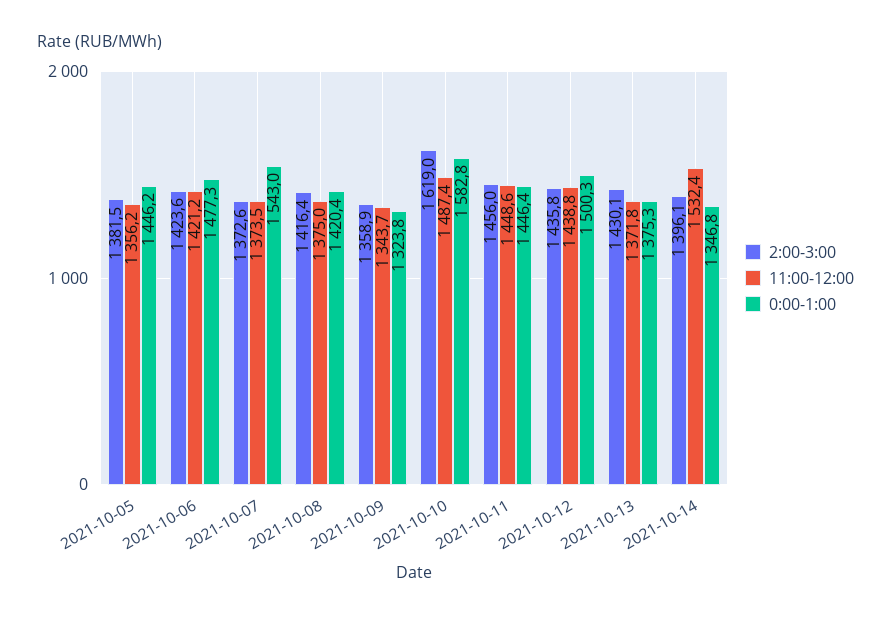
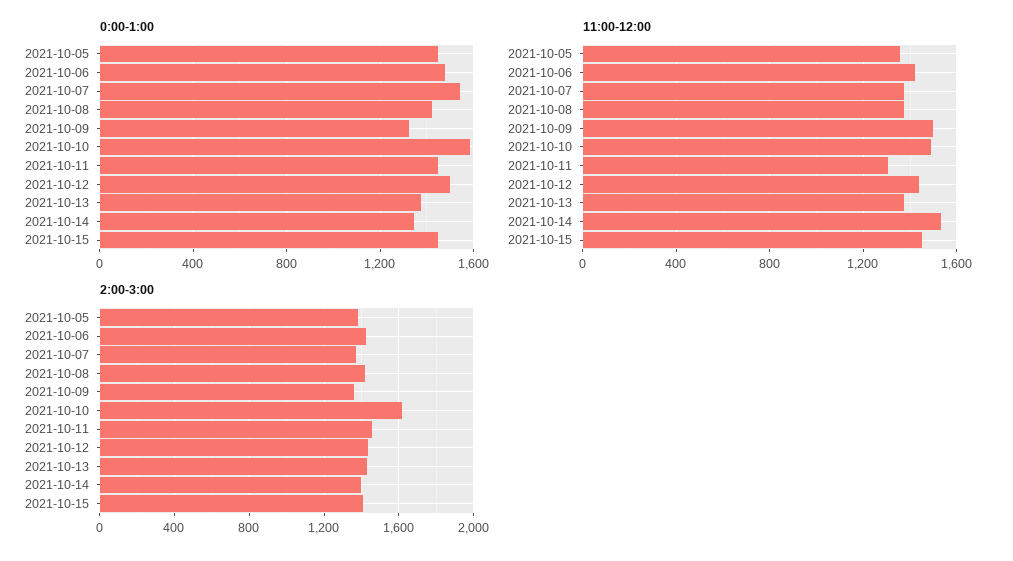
11:00-12:00, 2021-10-09: 1343.7 -> 1500
11:00-12:00, 2021-10-11: 1448.6 -> 1300
0:00-1:00, 2021-10-15: none -> 1450
11:00-12:00, 2021-10-15: none -> 1450
2:00-3:00, 2021-10-15: none -> 1400

